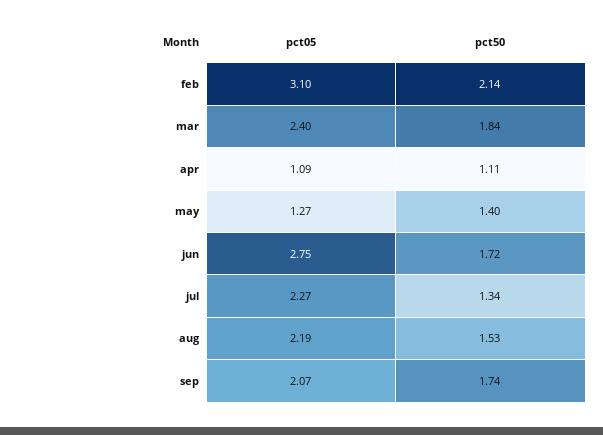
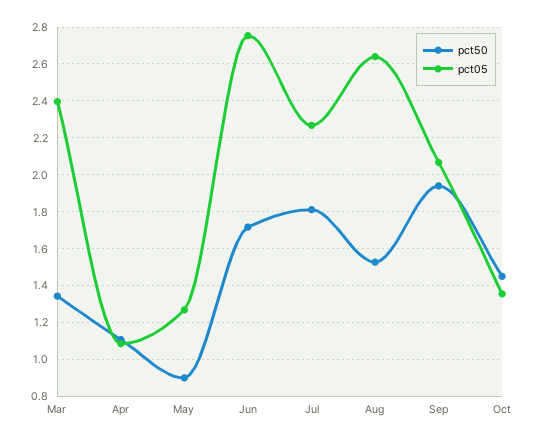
pct05, feb: 3.1 -> none
pct50, feb: 2.14 -> none
pct50, mar: 1.84 -> 1.35
pct50, may: 1.4 -> 0.9
pct50, jul: 1.34 -> 1.8
pct05, aug: 2.19 -> 2.65
pct50, sep: 1.74 -> 1.95
pct50, Oct: none -> 1.45
pct05, Oct: none -> 1.35

